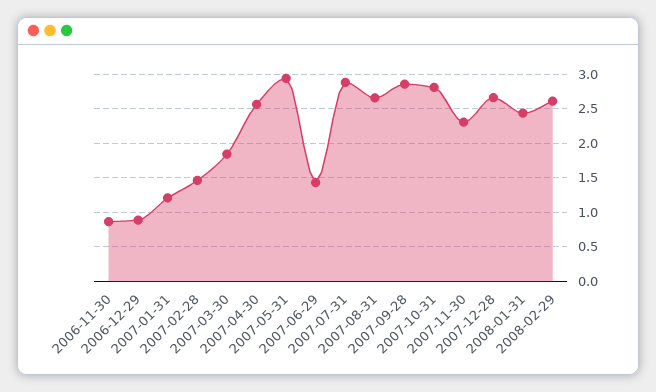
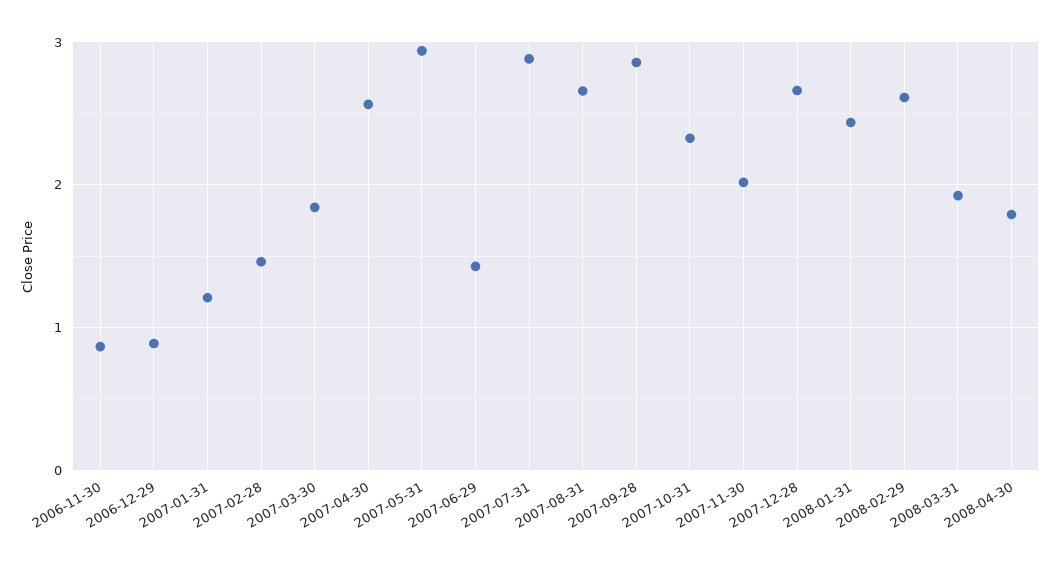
2007-10-31: 2.8 -> 2.3
2007-11-30: 2.3 -> 2
2008-03-31: none -> 1.9
2008-04-30: none -> 1.8

